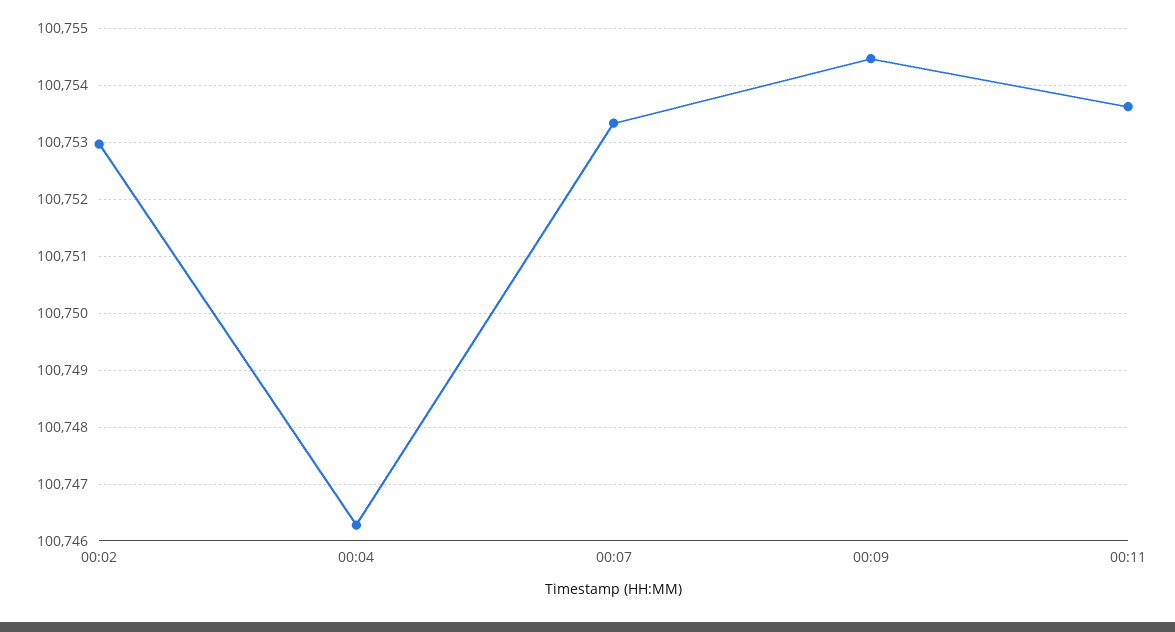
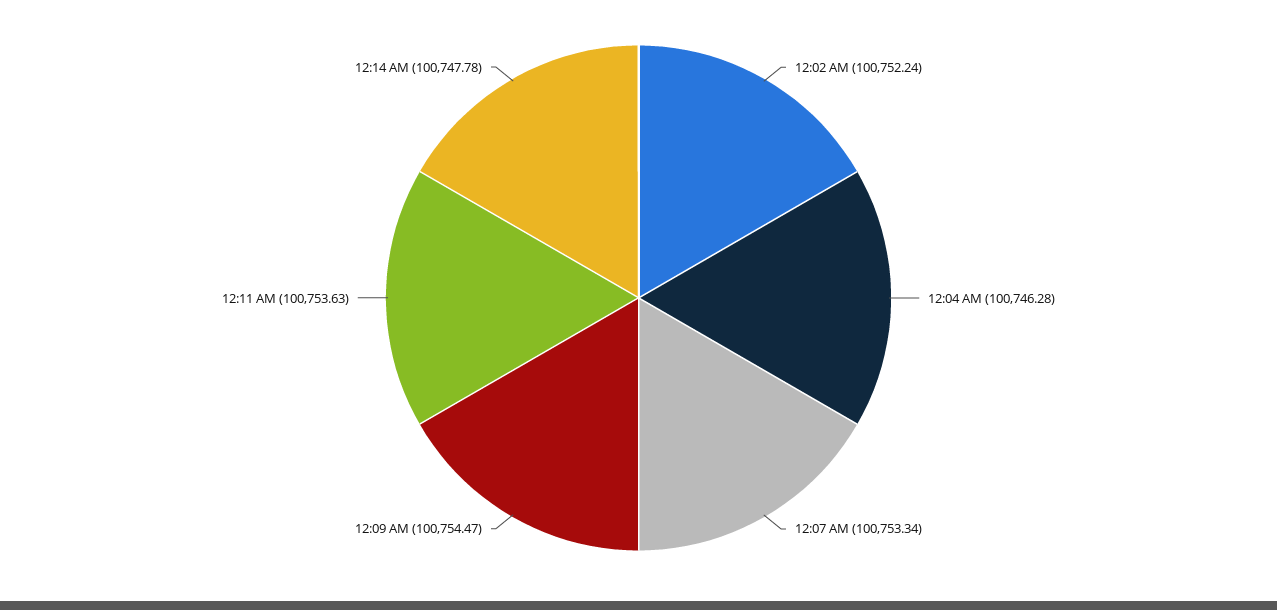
00:02: 100753 -> 100752.24
12:14 AM: none -> 100747.78

